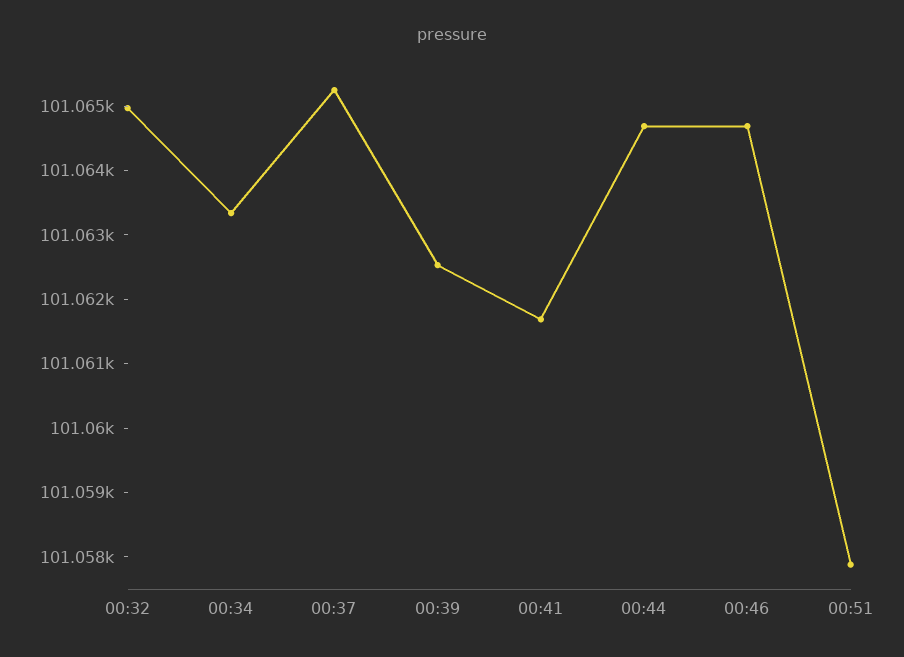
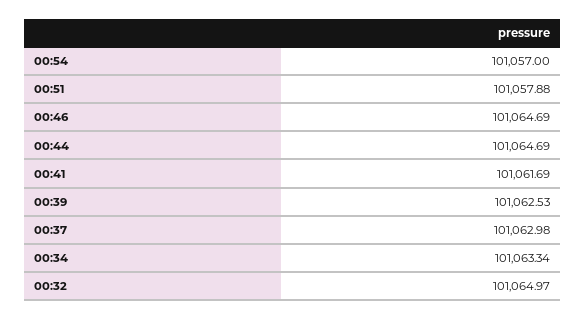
00:37: 101065.2 -> 101062.98
00:54: none -> 101057

